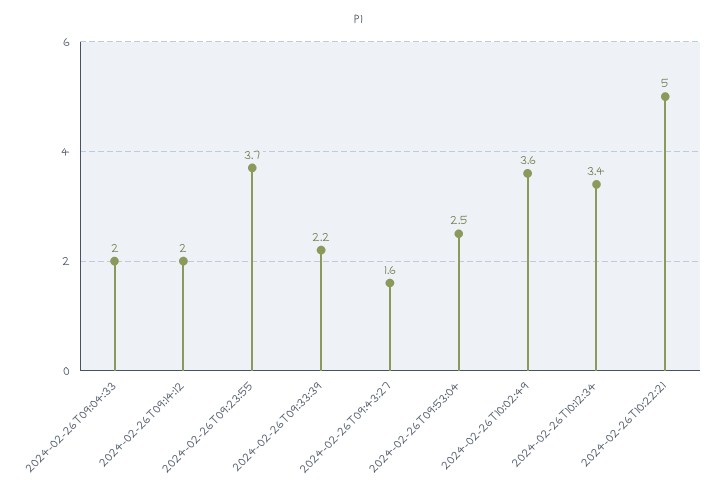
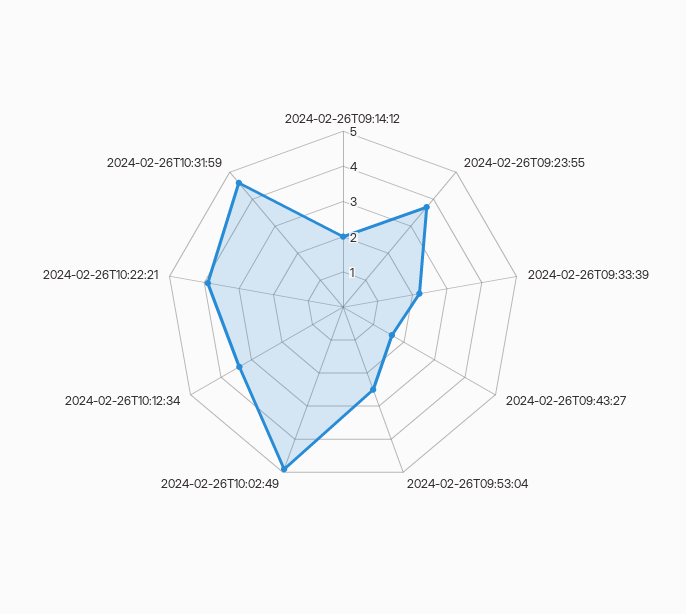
2024-02-26T09:04:33: 2 -> none
2024-02-26T10:02:49: 3.6 -> 5
2024-02-26T10:22:21: 5 -> 4
2024-02-26T10:31:59: none -> 4.5

